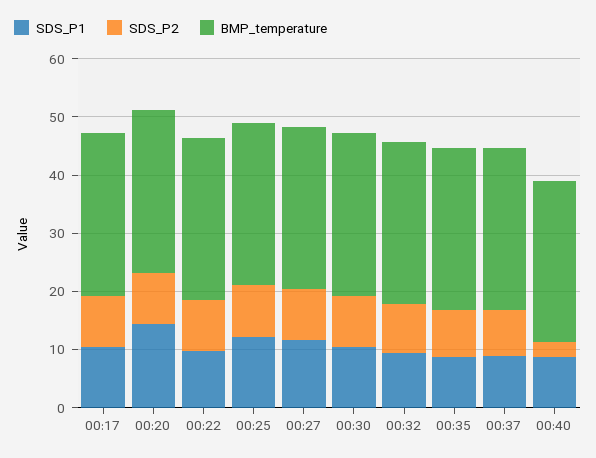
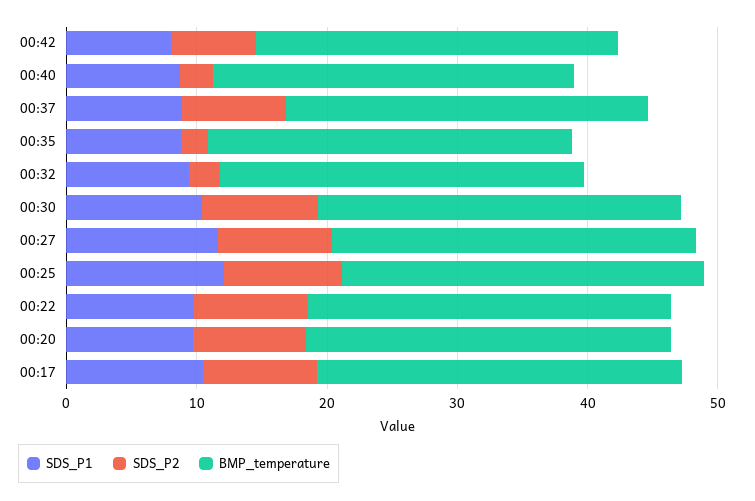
SDS_P1, 00:20: 14 -> 10
SDS_P2, 00:32: 8 -> 2
SDS_P2, 00:35: 8 -> 2
SDS_P1, 00:42: none -> 8
SDS_P2, 00:42: none -> 6
BMP_temperature, 00:42: none -> 28

